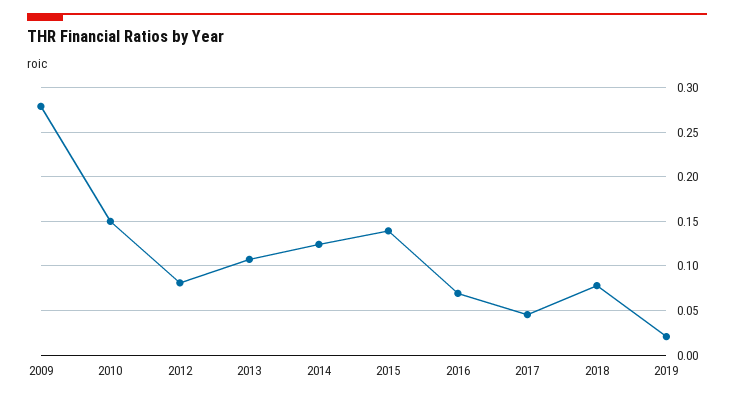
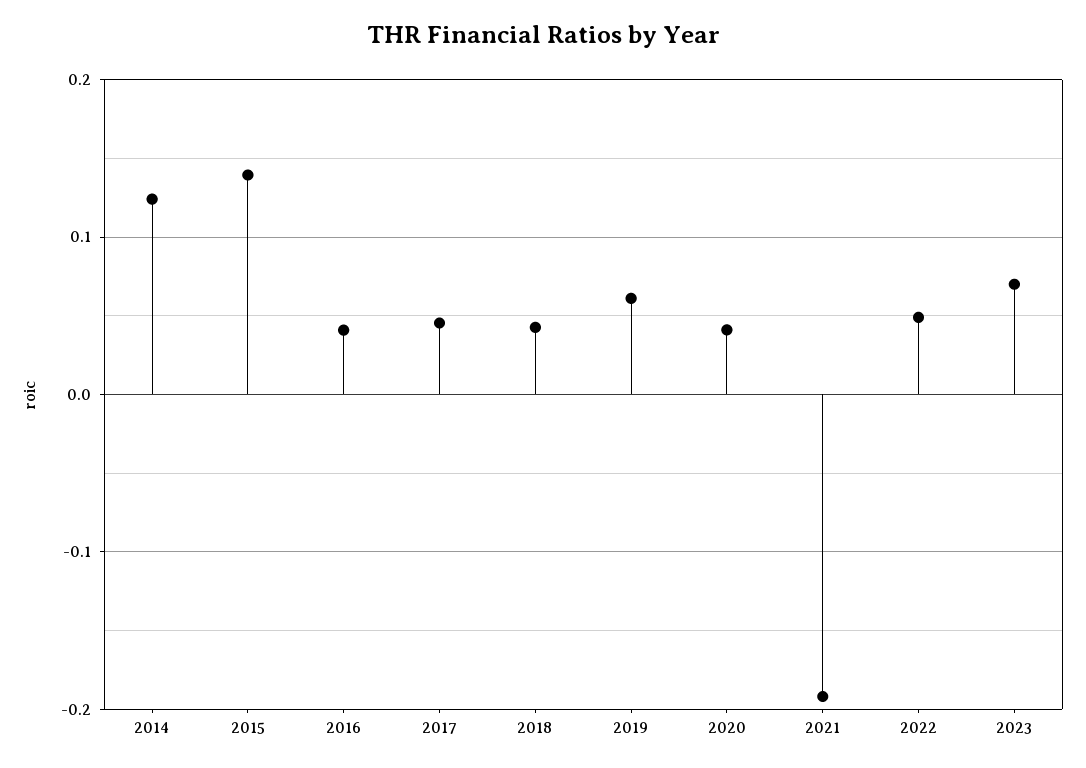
2009: 0.28 -> none
2010: 0.15 -> none
2012: 0.08 -> none
2013: 0.11 -> none
2016: 0.07 -> 0.04
2018: 0.08 -> 0.04
2019: 0.02 -> 0.06
2020: none -> 0.04
2021: none -> -0.19
2022: none -> 0.05
2023: none -> 0.07

